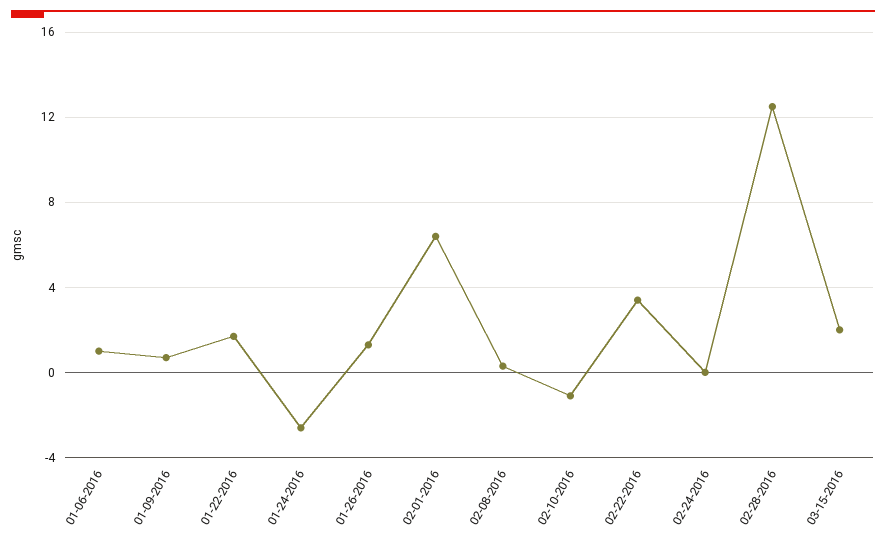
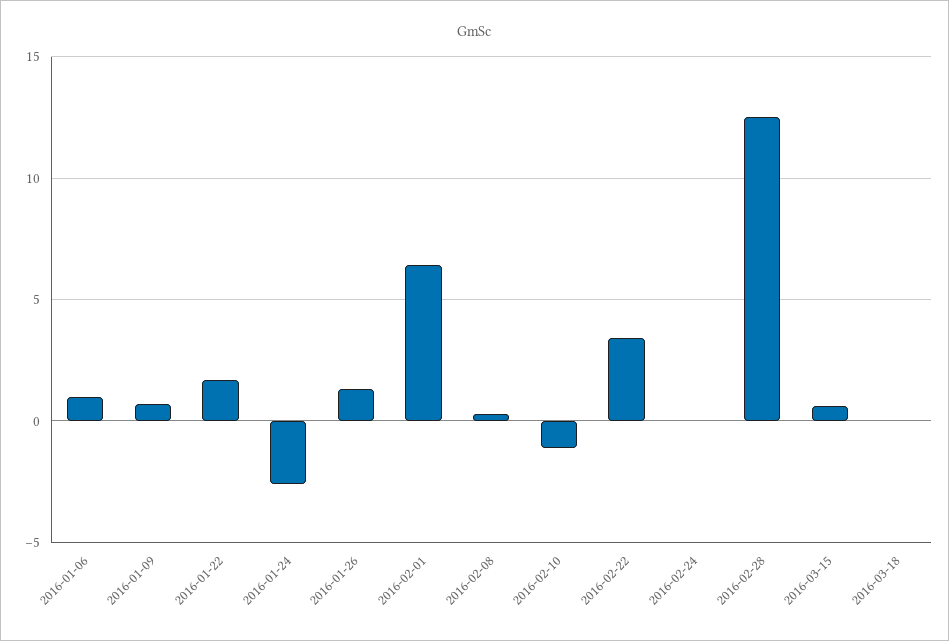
03-15-2016: 2 -> 0.5
2016-03-18: none -> 0

